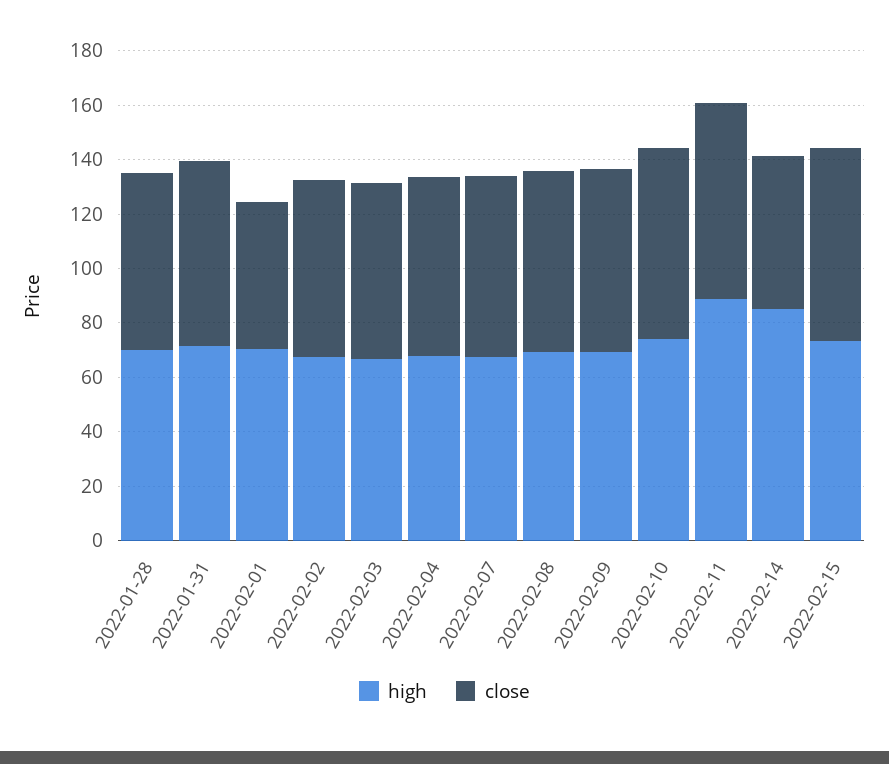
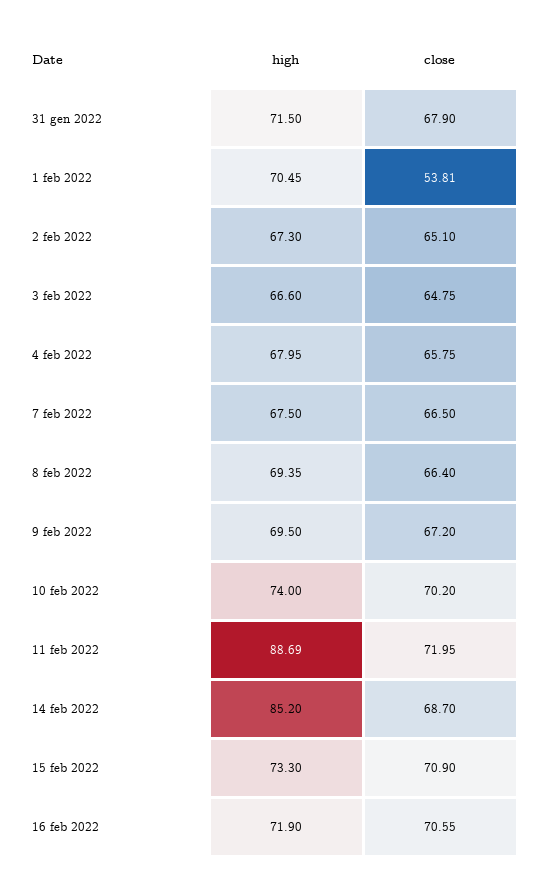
high, 2022-01-28: 70 -> none
close, 2022-01-28: 65 -> none
close, 2022-02-14: 55 -> 68.7
high, 16 feb 2022: none -> 71.9
close, 16 feb 2022: none -> 70.55

